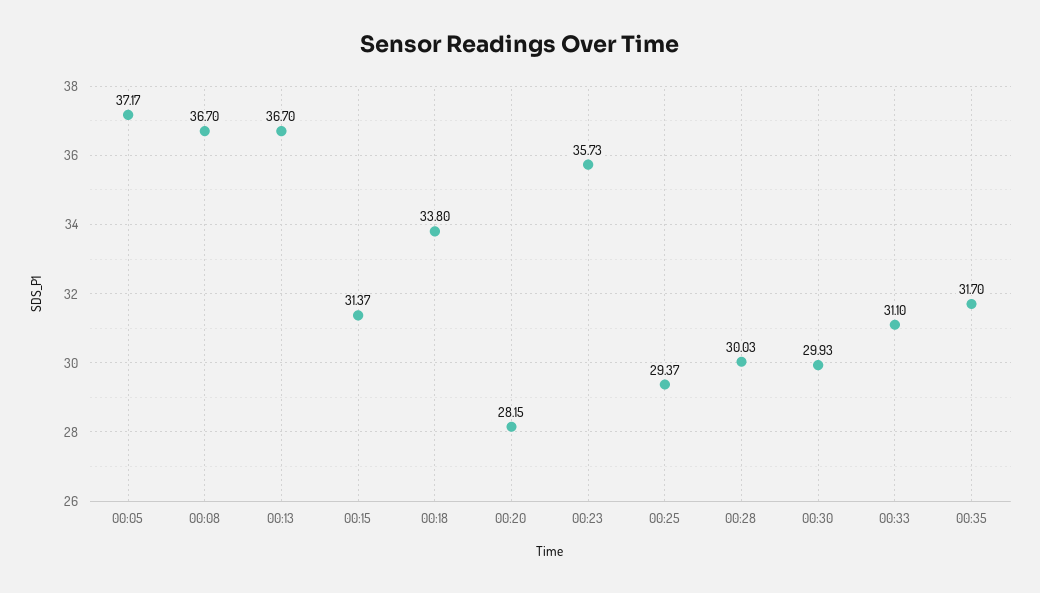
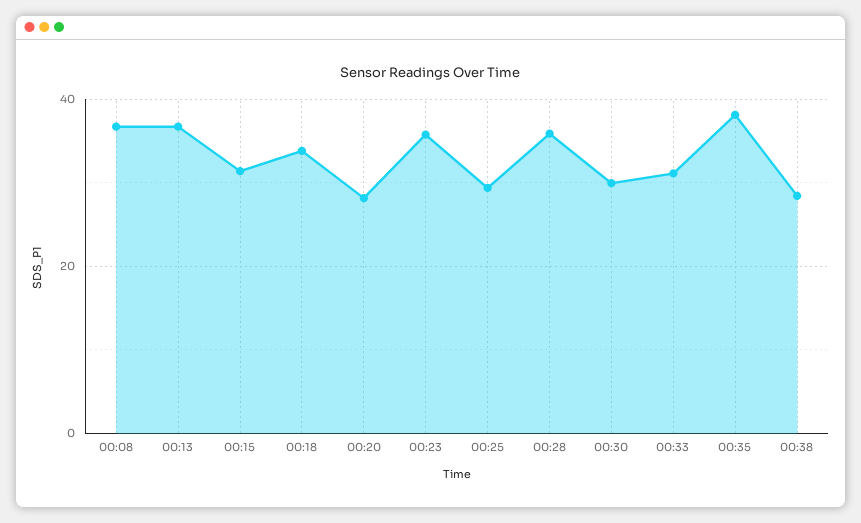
00:05: 37.17 -> none
00:28: 30.03 -> 36
00:35: 31.7 -> 38
00:38: none -> 28

